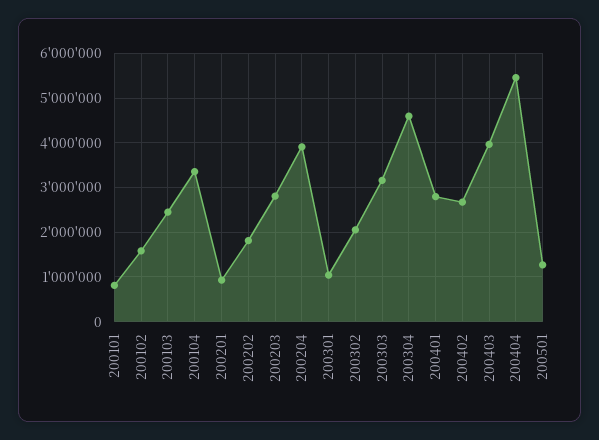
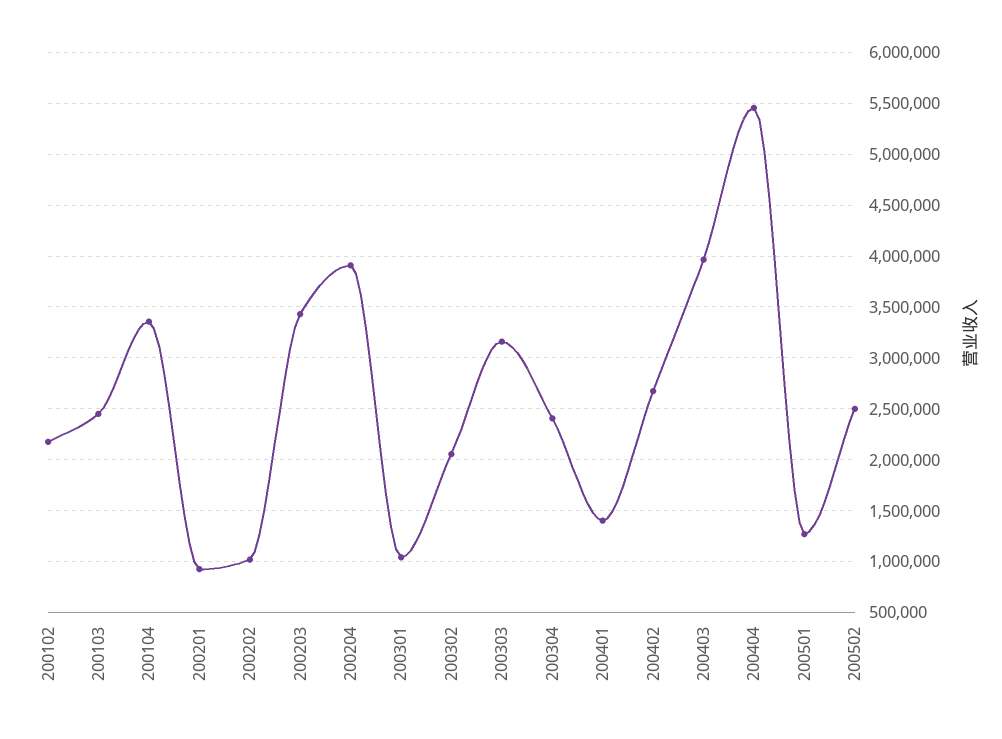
200101: 800000 -> none
200102: 1600000 -> 2200000
200202: 1800000 -> 1000000
200203: 2800000 -> 3400000
200304: 4600000 -> 2400000
200401: 2800000 -> 1400000
200502: none -> 2500000

